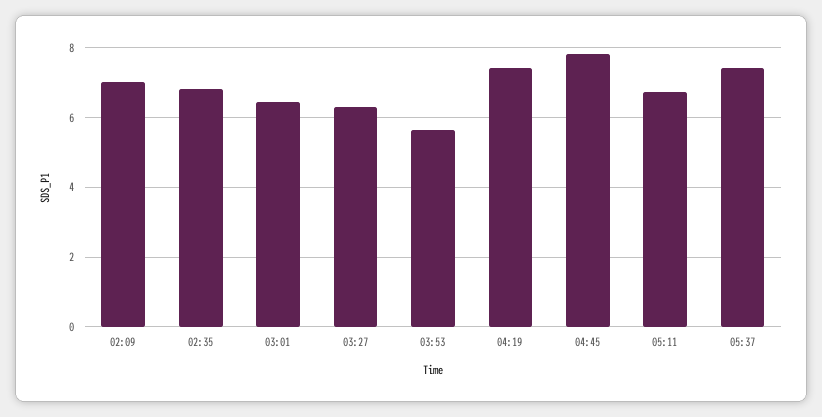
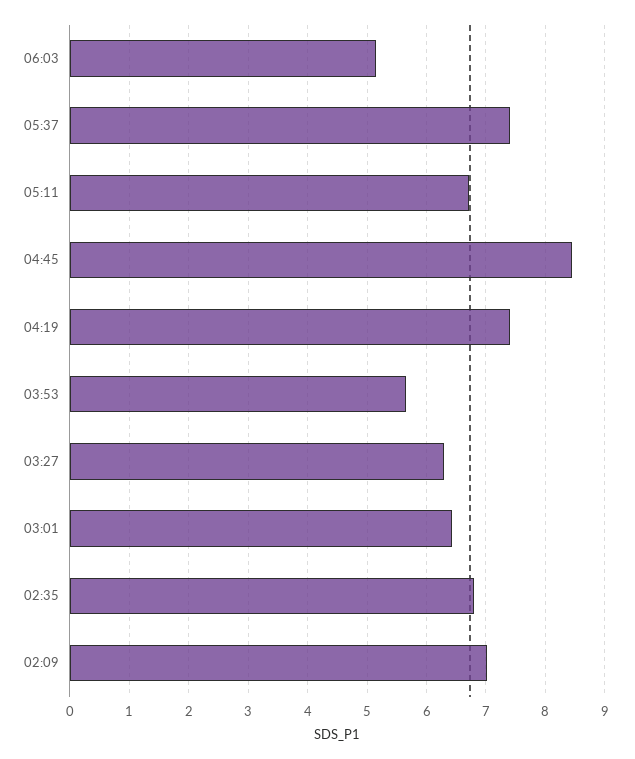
04:45: 7.8 -> 8.4
06:03: none -> 5.2

